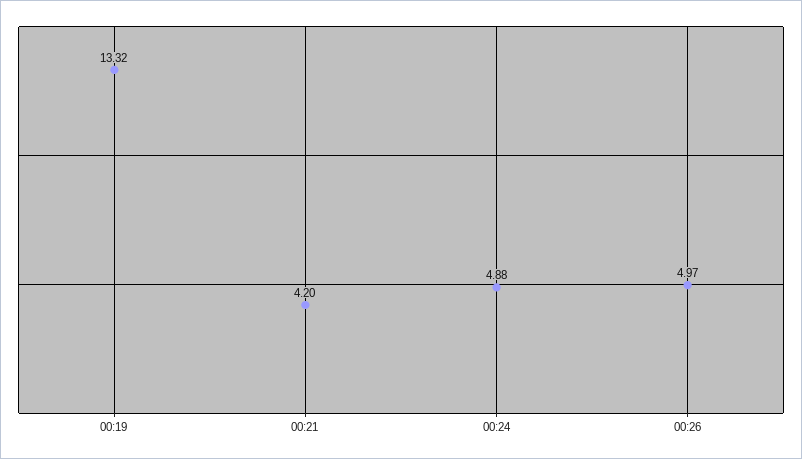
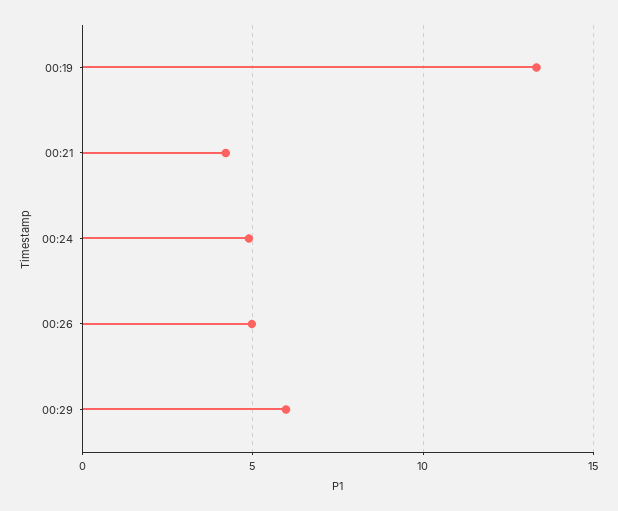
00:29: none -> 6

